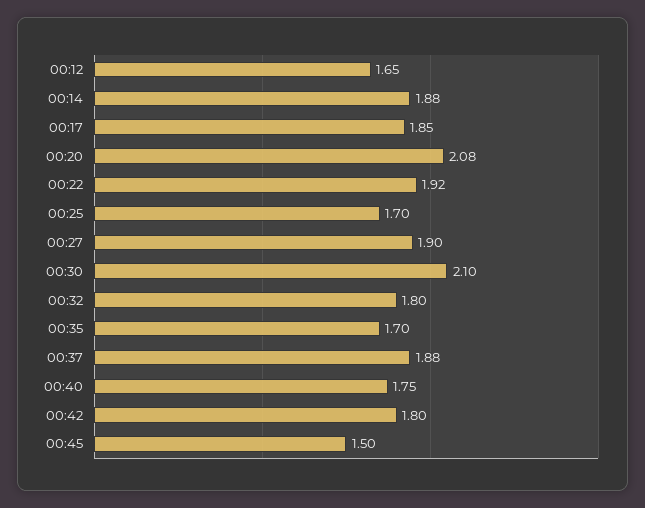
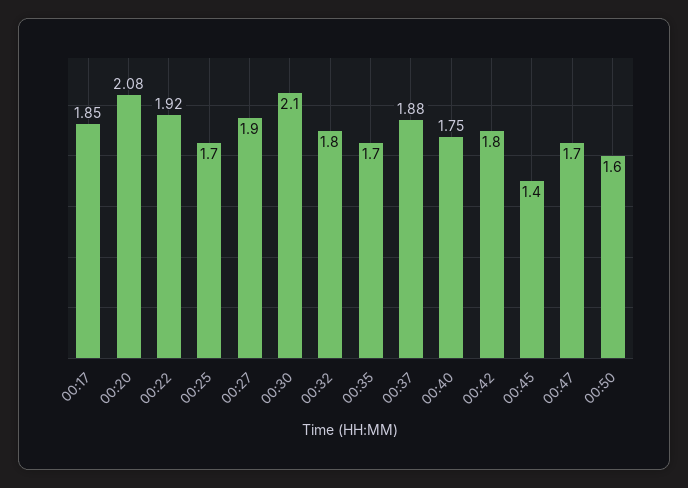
00:12: 1.65 -> none
00:14: 1.88 -> none
00:45: 1.5 -> 1.4
00:47: none -> 1.7
00:50: none -> 1.6

